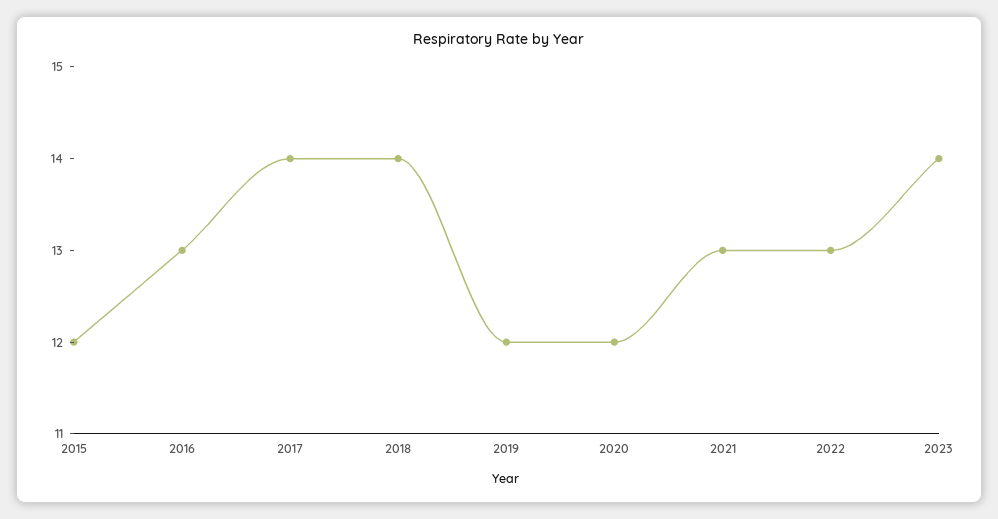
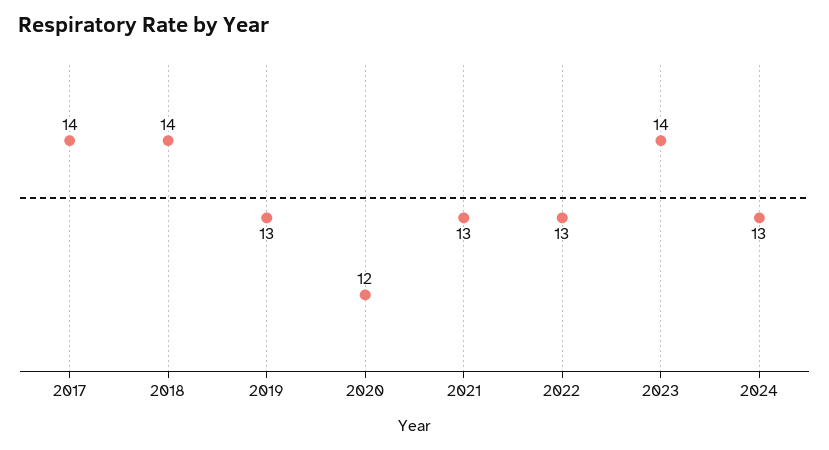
2015: 12 -> none
2016: 13 -> none
2019: 12 -> 13
2024: none -> 13

